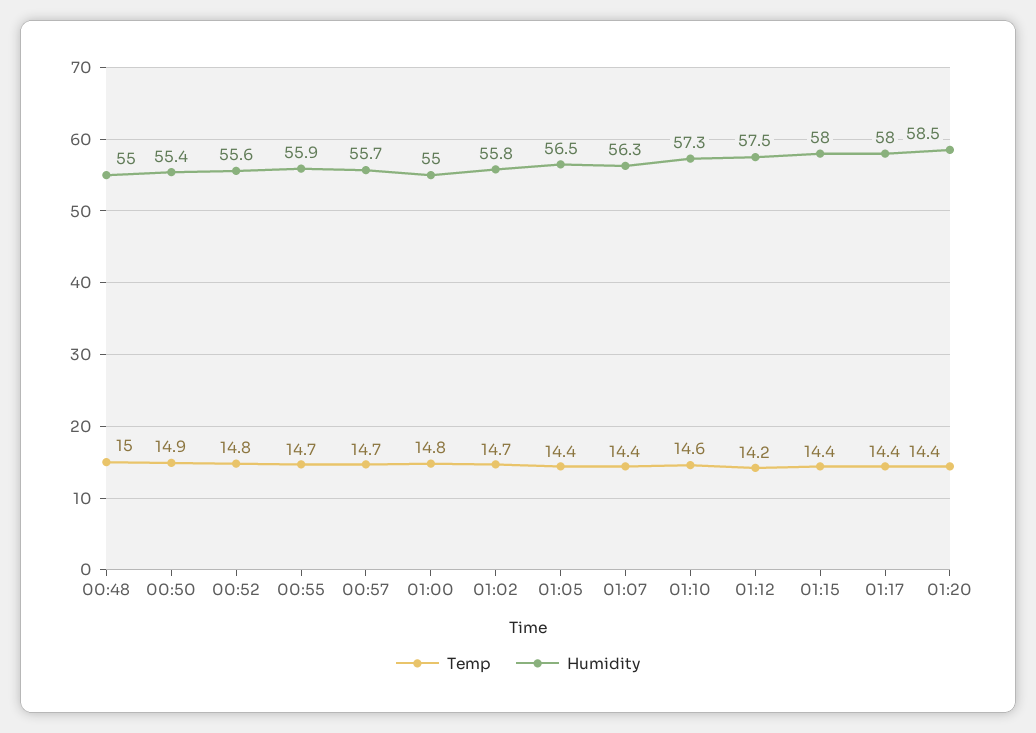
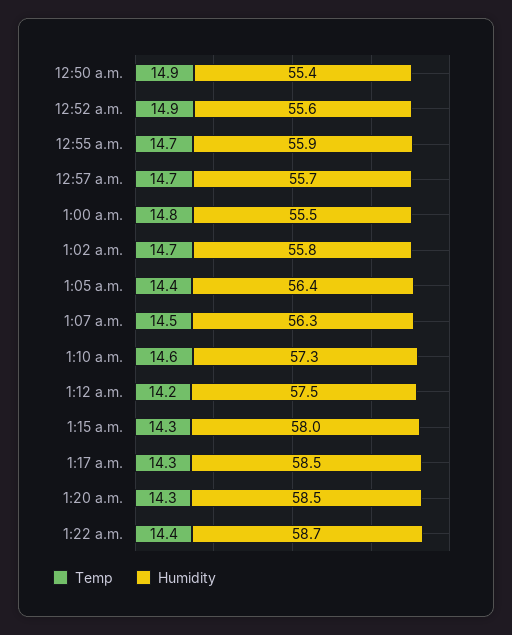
Temp, 00:48: 15 -> none
Humidity, 00:48: 55 -> none
Temp, 00:52: 14.8 -> 14.9
Humidity, 01:00: 55 -> 55.5
Humidity, 01:05: 56.5 -> 56.4
Temp, 01:07: 14.4 -> 14.5
Temp, 01:15: 14.4 -> 14.3
Temp, 01:17: 14.4 -> 14.3
Humidity, 01:17: 58 -> 58.5
Temp, 01:20: 14.4 -> 14.3
Temp, 1:22 a.m.: none -> 14.4
Humidity, 1:22 a.m.: none -> 58.7

